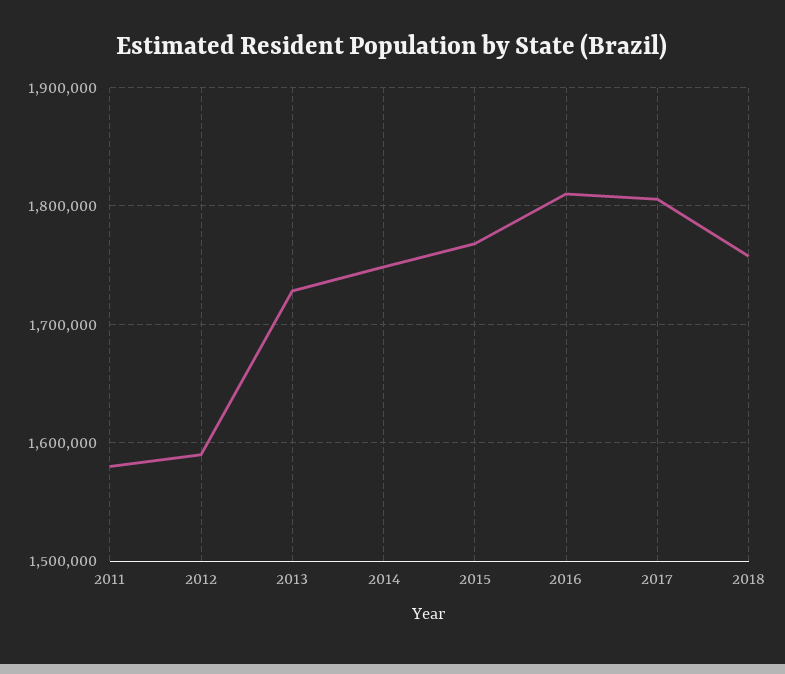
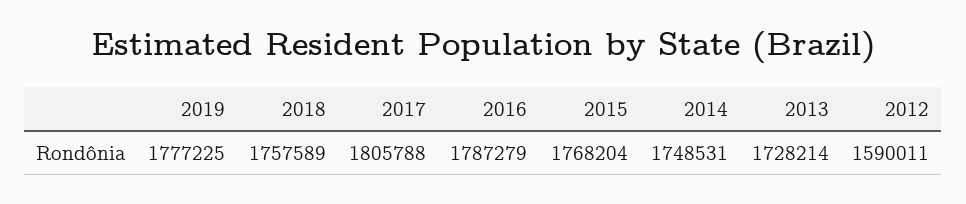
2011: 1580000 -> none
2016: 1810000 -> 1787279
2019: none -> 1777225

